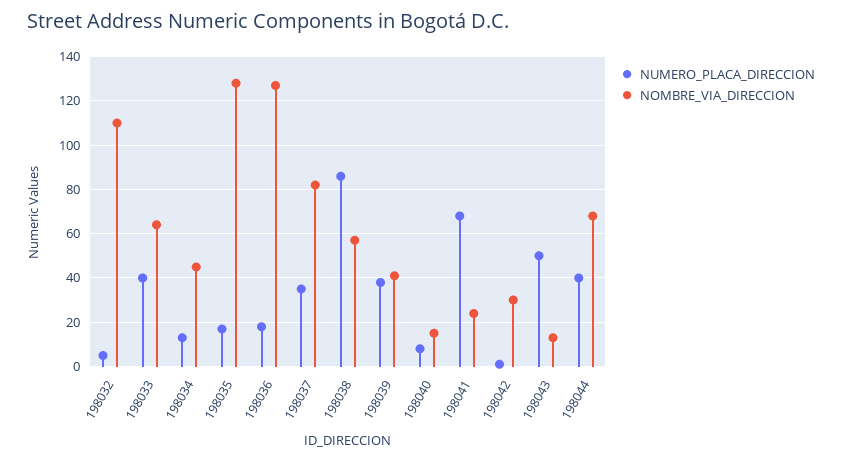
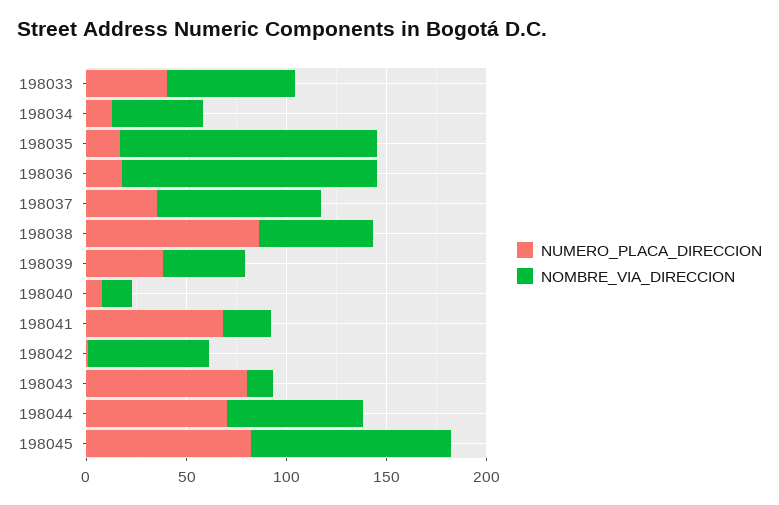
NUMERO_PLACA_DIRECCION, 198032: 5 -> none
NOMBRE_VIA_DIRECCION, 198032: 110 -> none
NOMBRE_VIA_DIRECCION, 198042: 30 -> 60
NUMERO_PLACA_DIRECCION, 198043: 50 -> 80
NUMERO_PLACA_DIRECCION, 198044: 40 -> 70
NUMERO_PLACA_DIRECCION, 198045: none -> 80
NOMBRE_VIA_DIRECCION, 198045: none -> 100

